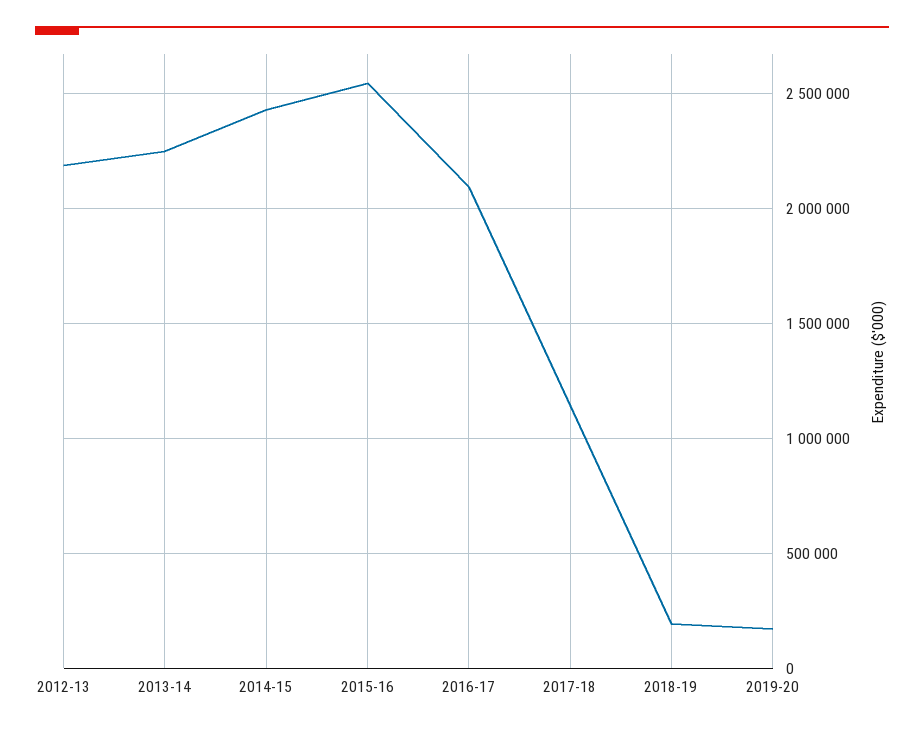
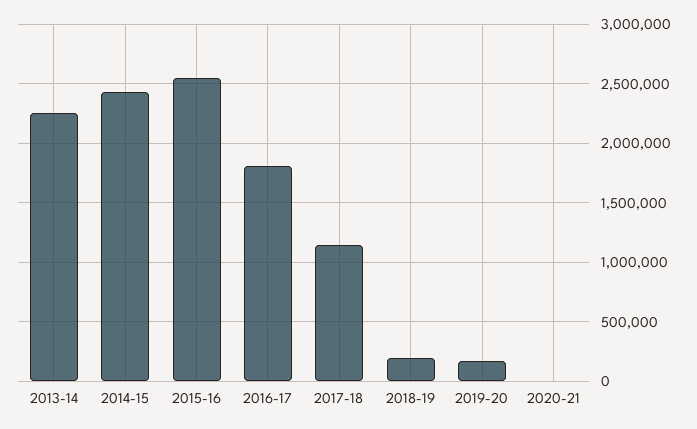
2012-13: 2200000 -> none
2016-17: 2100000 -> 1800000
2020-21: none -> 0

